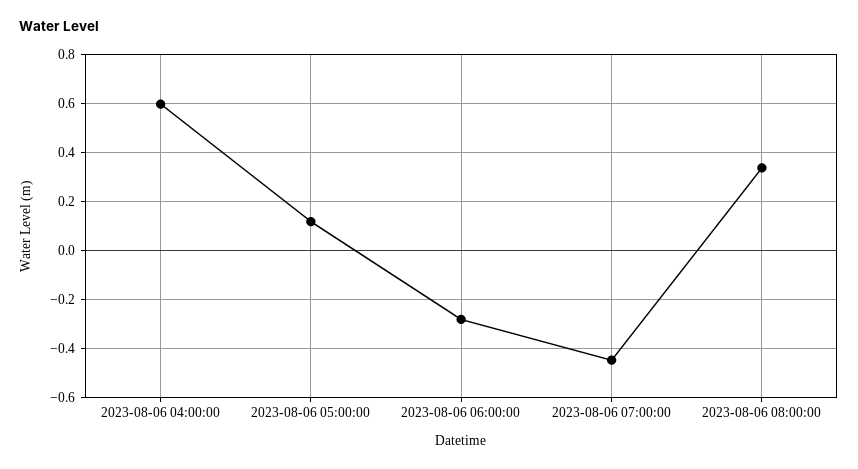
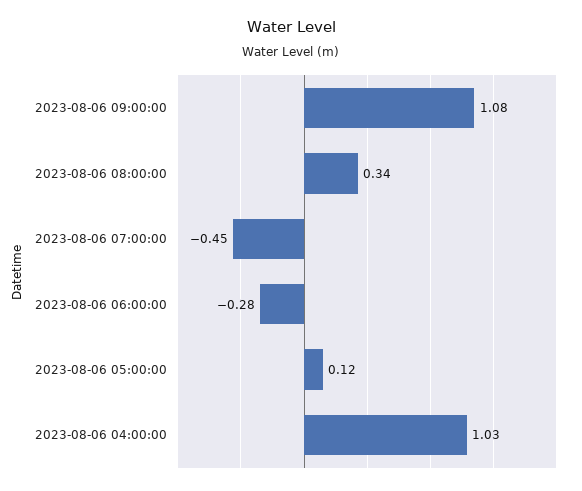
2023-08-06 04:00:00: 0.6 -> 1.03
2023-08-06 09:00:00: none -> 1.08

